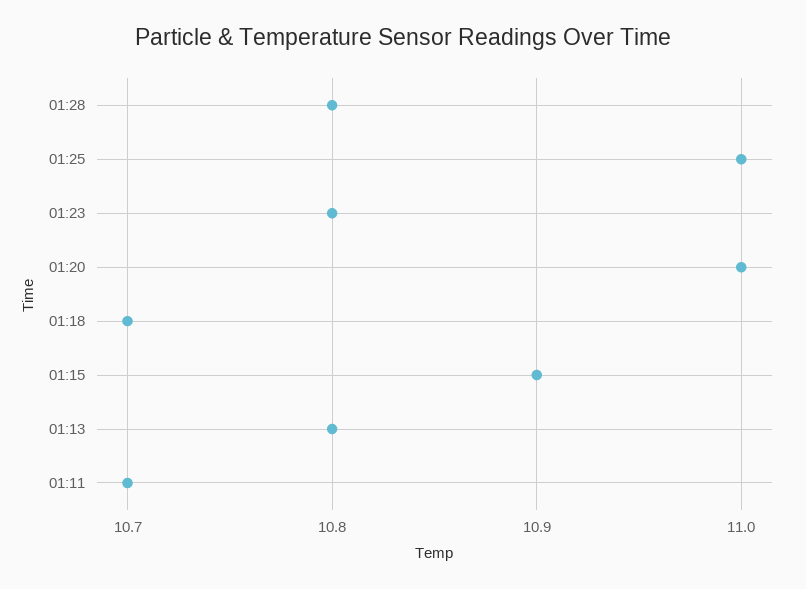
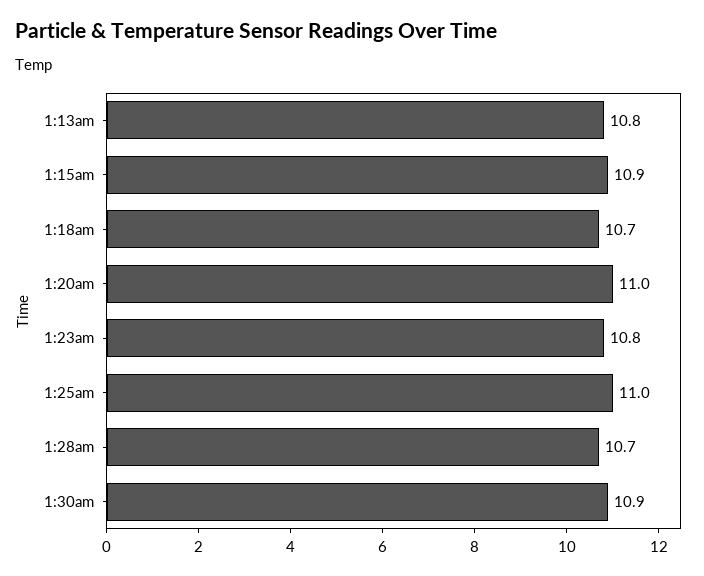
01:28: 10.8 -> 10.7
01:11: 10.7 -> none
1:30am: none -> 10.9

